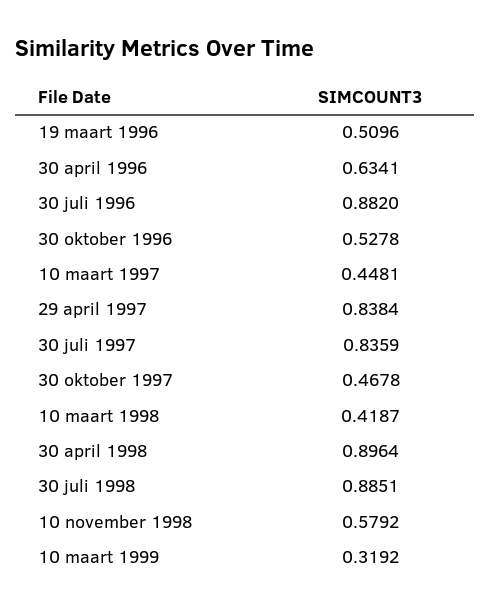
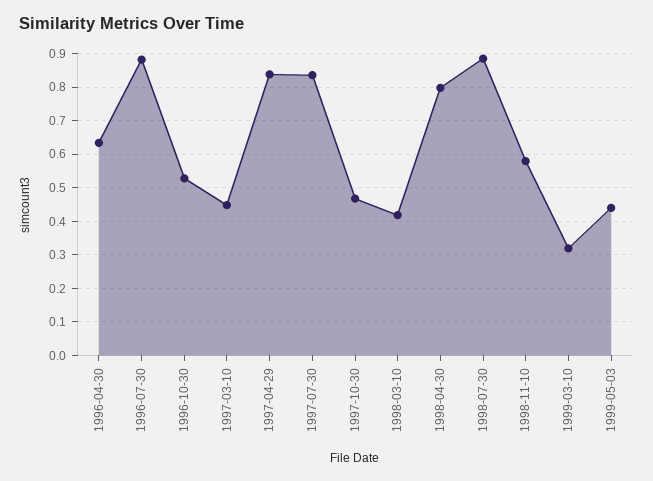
19 maart 1996: 0.5096 -> none
30 april 1998: 0.8964 -> 0.8
1999-05-03: none -> 0.44

